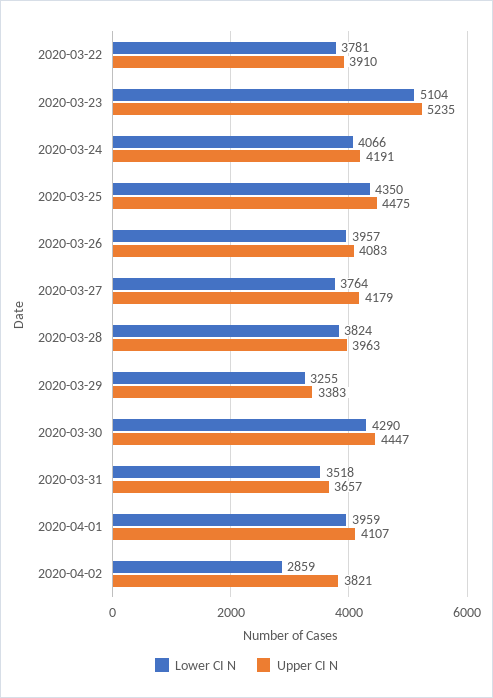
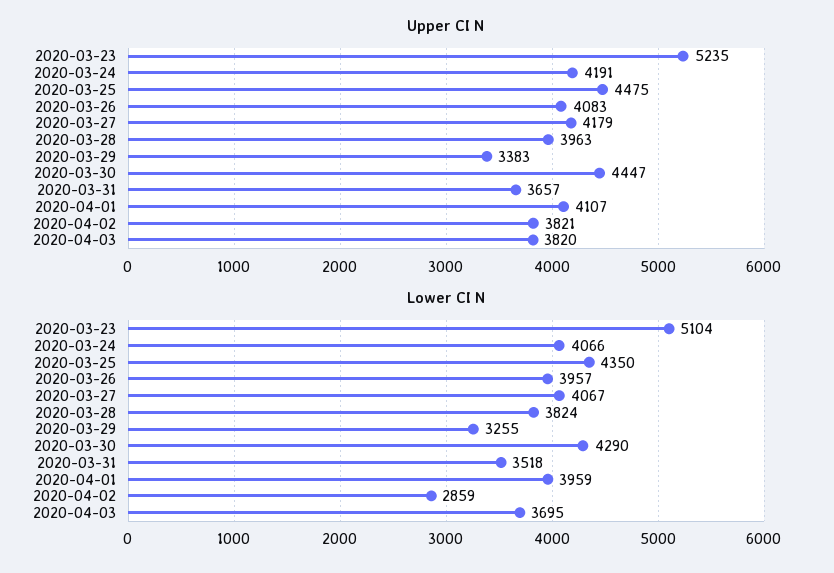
Lower CI N, 2020-03-22: 3781 -> none
Upper CI N, 2020-03-22: 3910 -> none
Lower CI N, 2020-03-27: 3764 -> 4067
Upper CI N, 2020-04-03: none -> 3820
Lower CI N, 2020-04-03: none -> 3695

